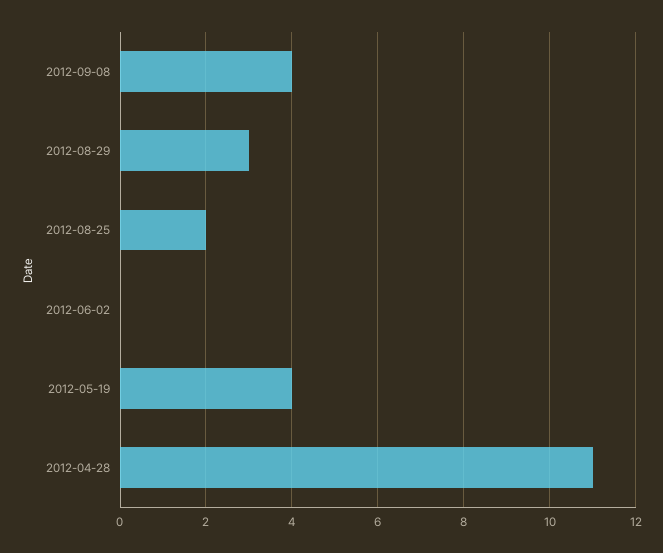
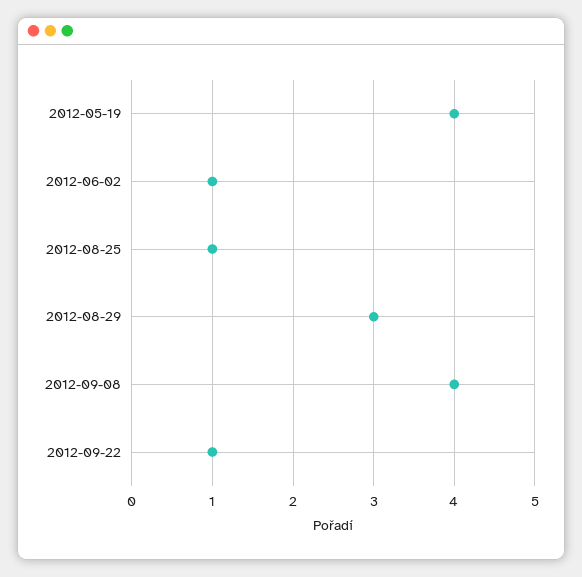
2012-08-25: 2 -> 1
2012-06-02: 0 -> 1
2012-04-28: 11 -> none
2012-09-22: none -> 1

